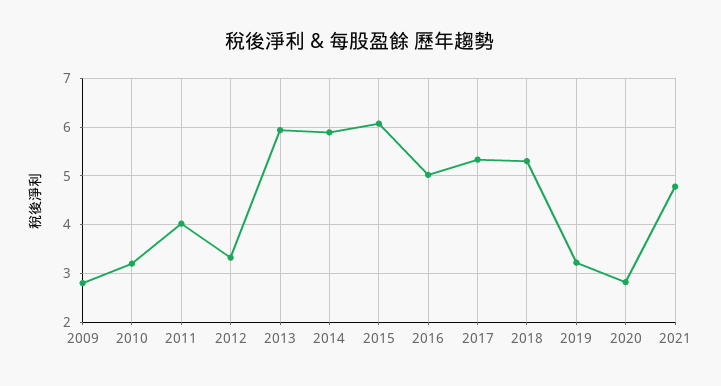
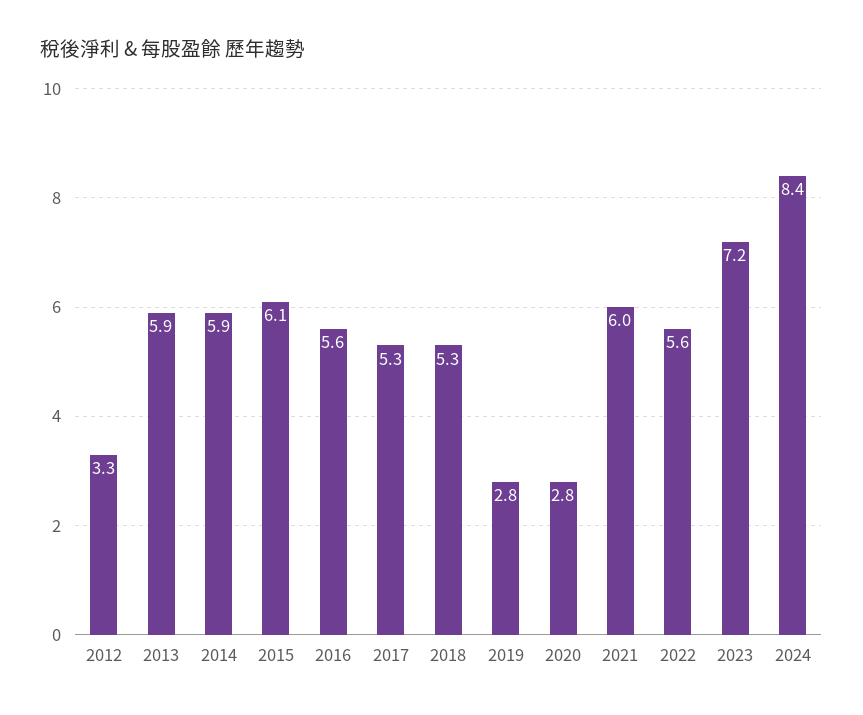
2009: 2.8 -> none
2010: 3.2 -> none
2011: 4 -> none
2016: 5 -> 5.6
2019: 3.2 -> 2.8
2021: 4.8 -> 6
2022: none -> 5.6
2023: none -> 7.2
2024: none -> 8.4

